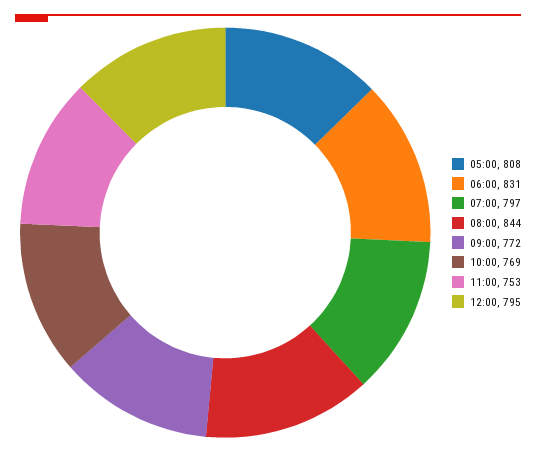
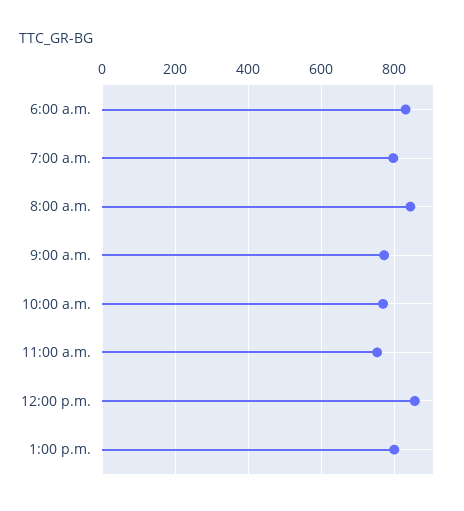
05:00: 808 -> none
12:00: 795 -> 860
1:00 p.m.: none -> 800

